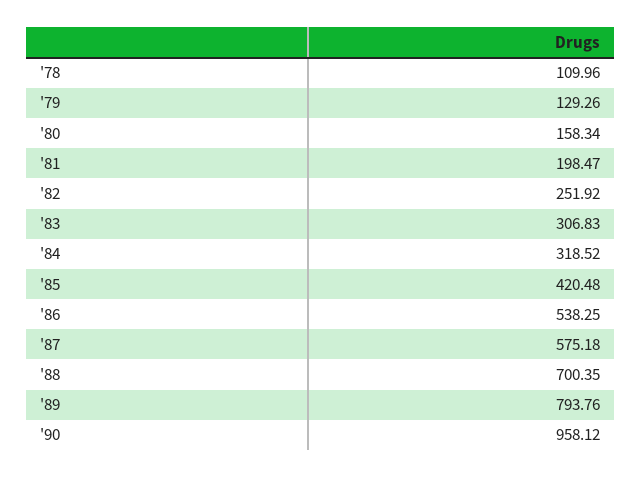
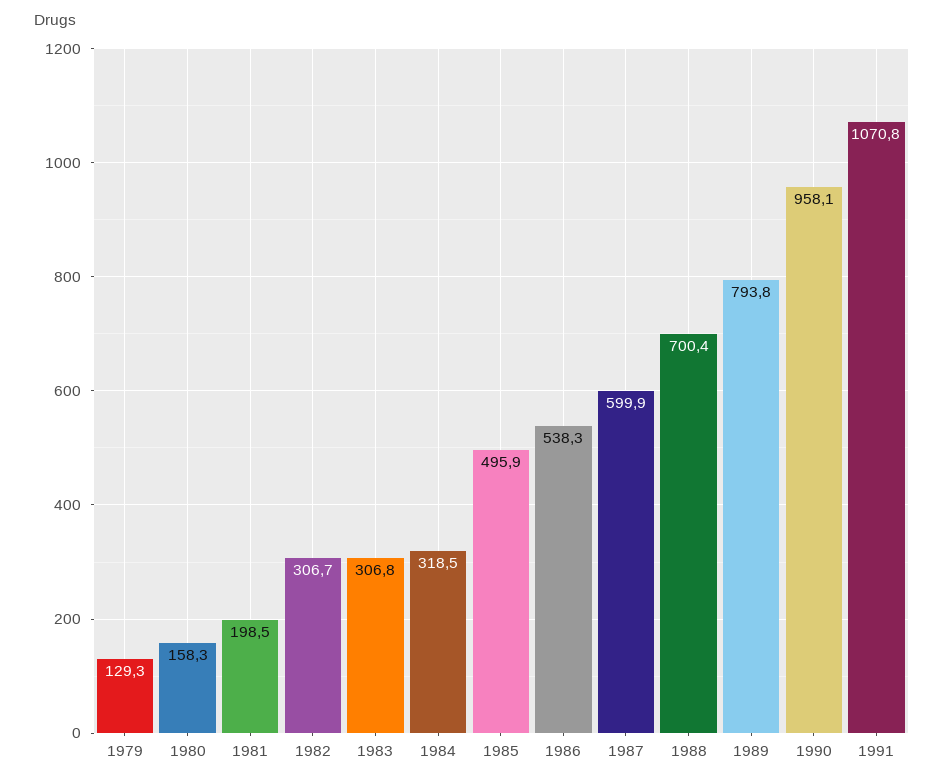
'78: 109.96 -> none
'82: 251.92 -> 306.7
'85: 420.48 -> 495.9
'87: 575.18 -> 599.9
1991: none -> 1070.8

